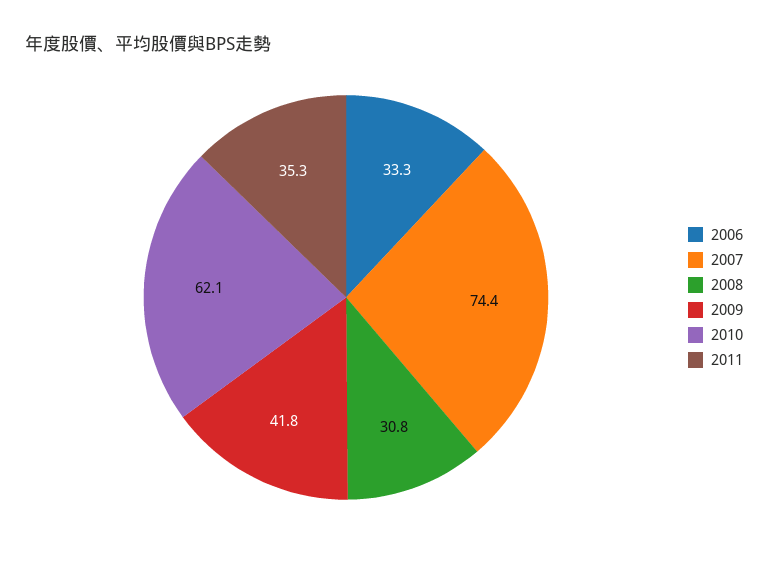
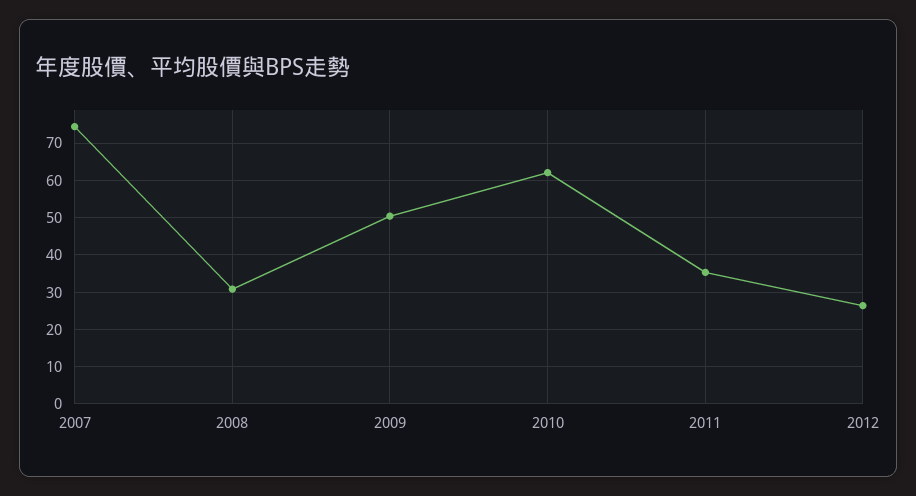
2006: 33.3 -> none
2009: 41.8 -> 50
2012: none -> 26

